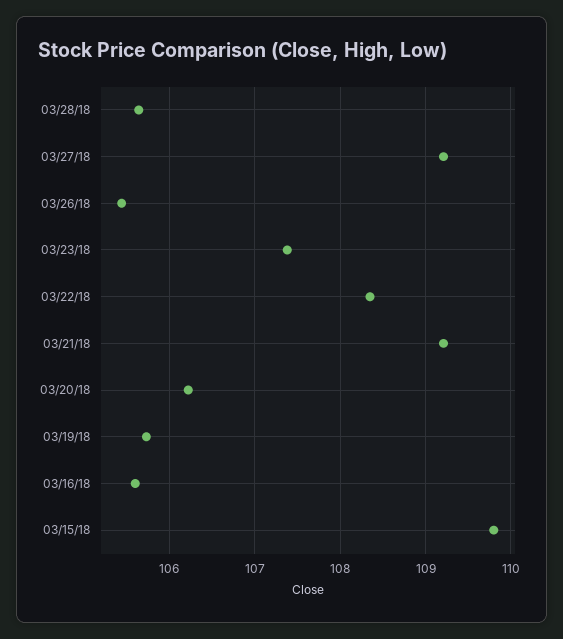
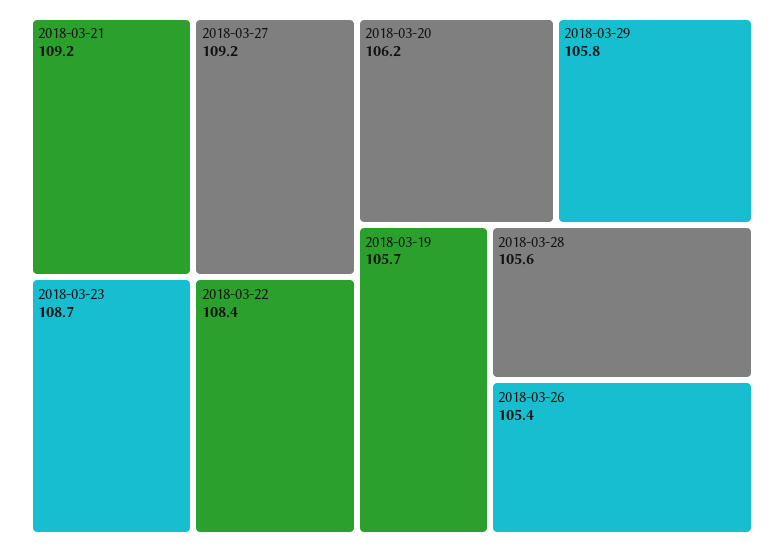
03/23/18: 107.4 -> 108.7
03/16/18: 105.6 -> none
03/15/18: 109.8 -> none
2018-03-29: none -> 105.8

